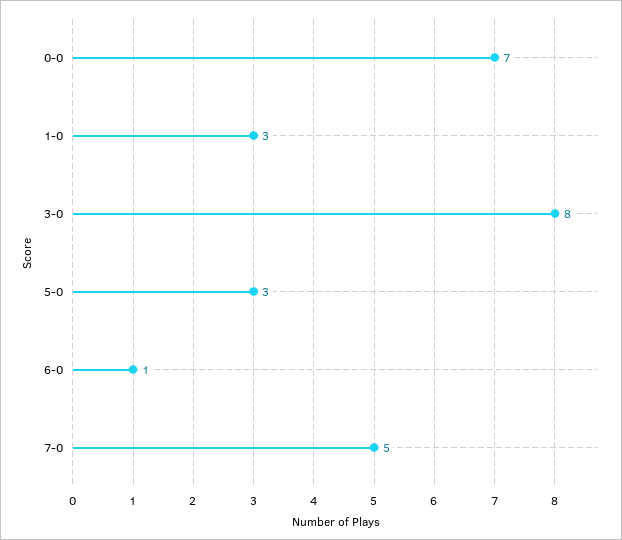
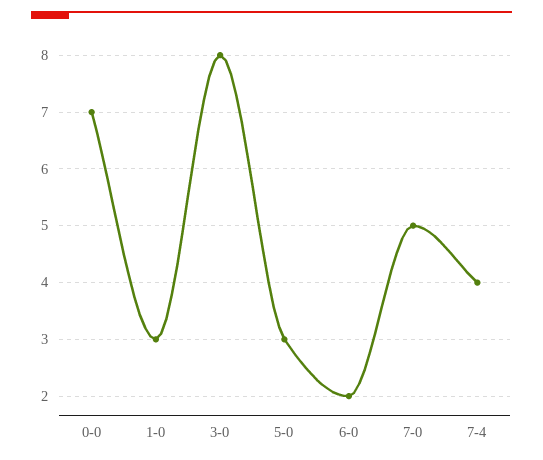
6-0: 1 -> 2
7-4: none -> 4

